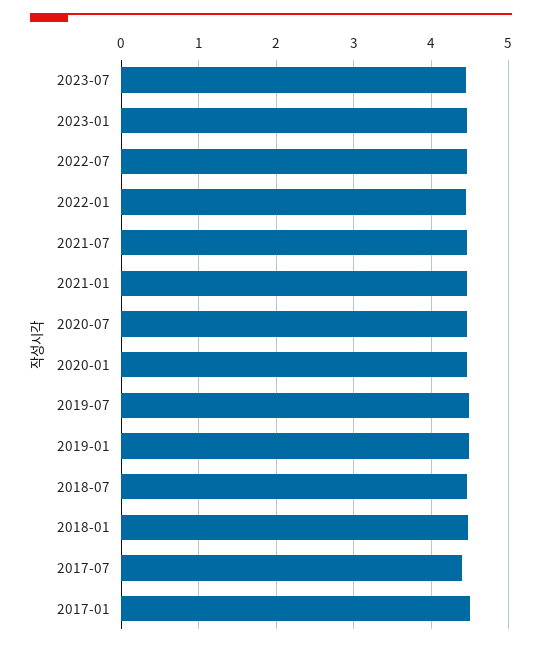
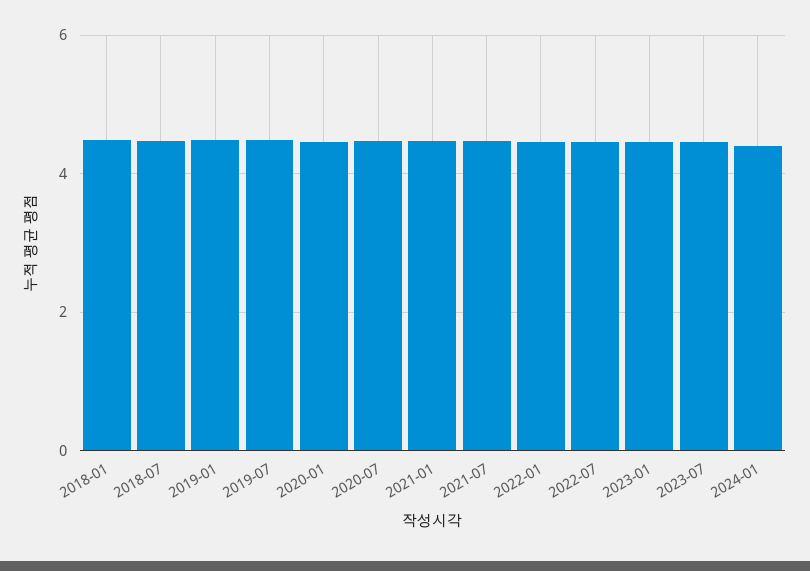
2017-07: 4.4 -> none
2017-01: 4.5 -> none
2024-01: none -> 4.4

